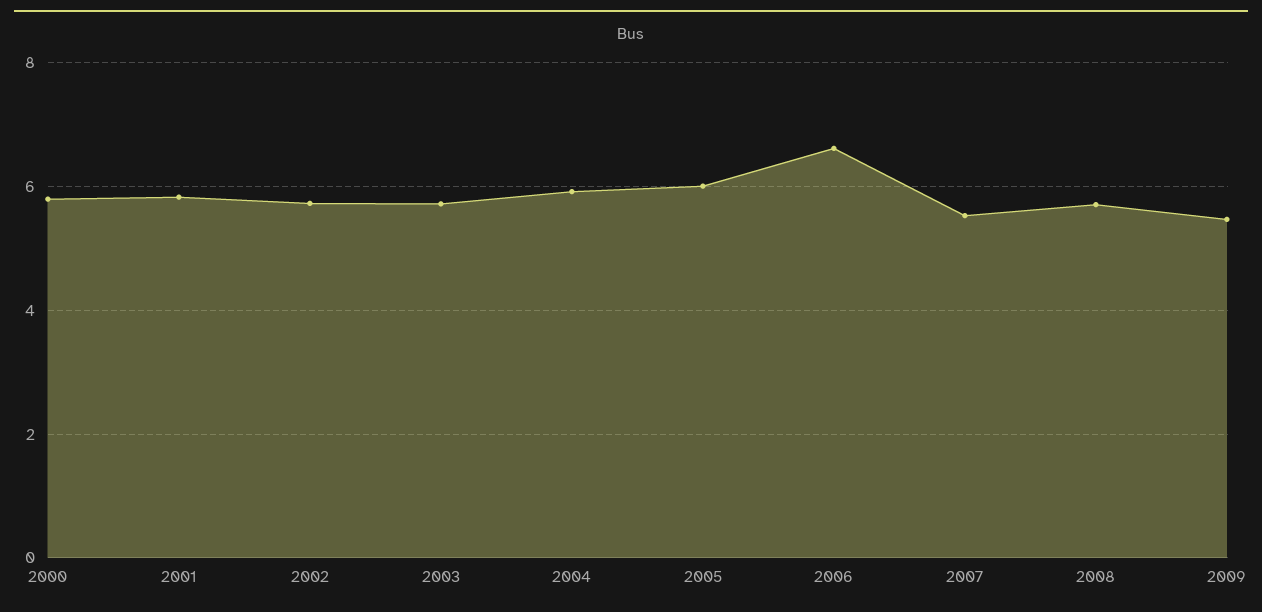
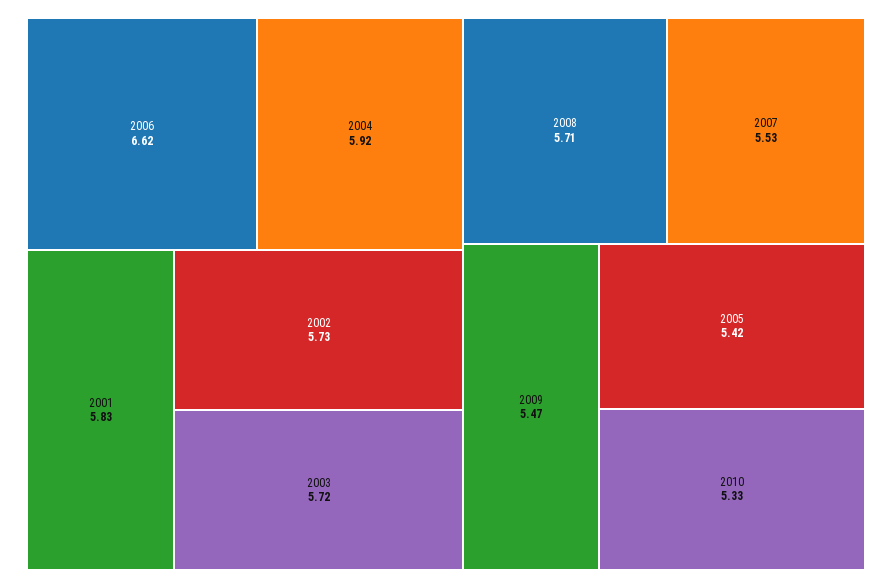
2000: 5.8 -> none
2005: 6 -> 5.42
2010: none -> 5.33

